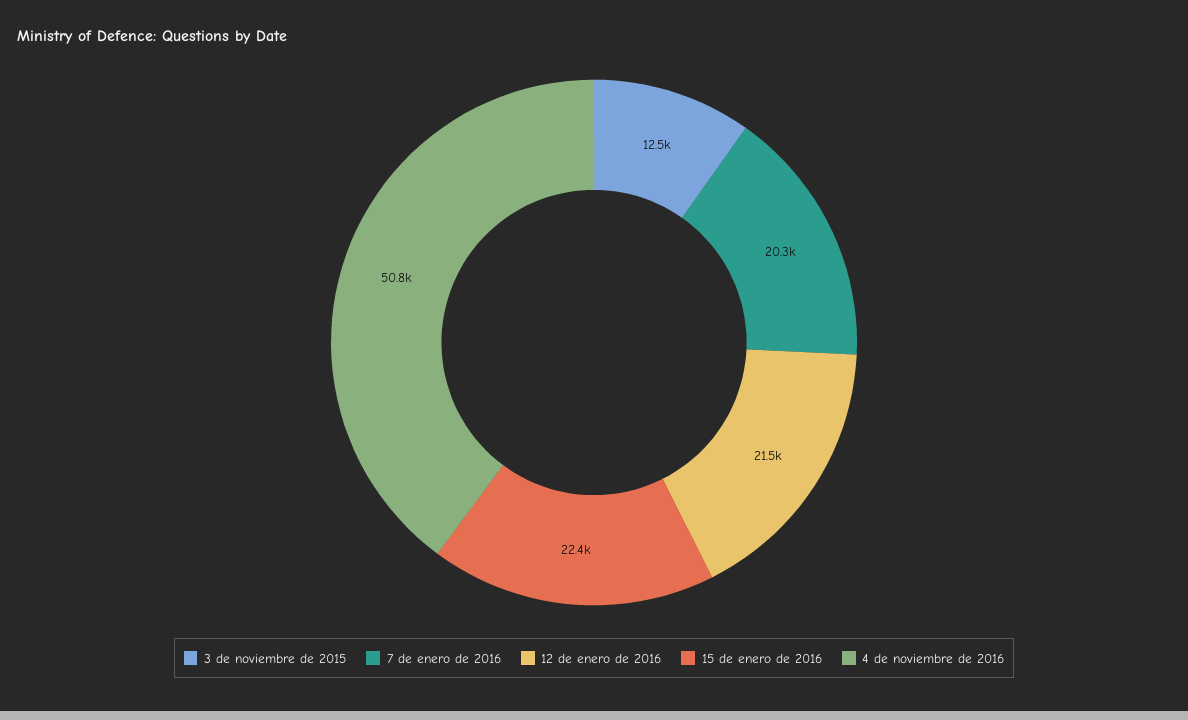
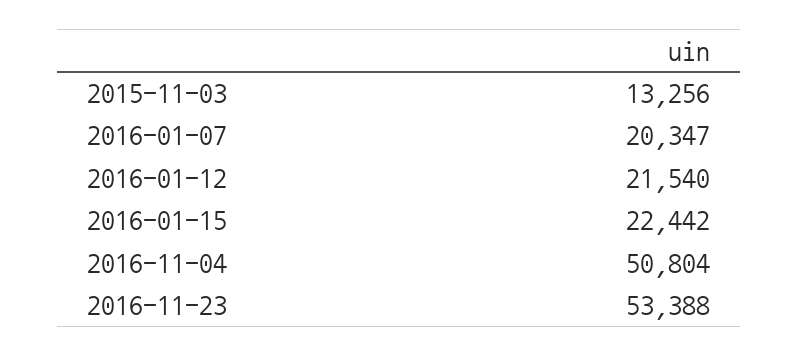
3 de noviembre de 2015: 12500 -> 13256
2016-11-23: none -> 53388

